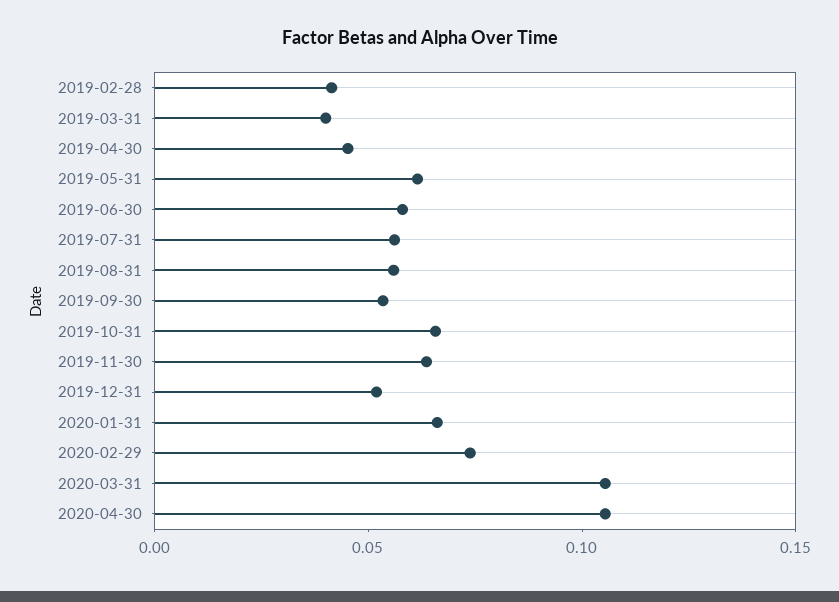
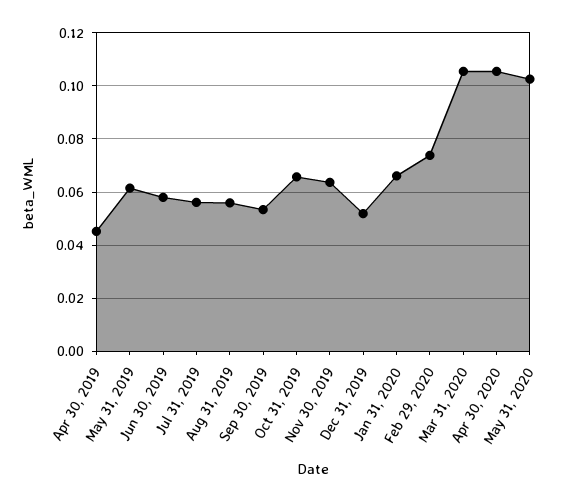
2019-02-28: 0.04 -> none
2019-03-31: 0.04 -> none
May 31, 2020: none -> 0.1025

